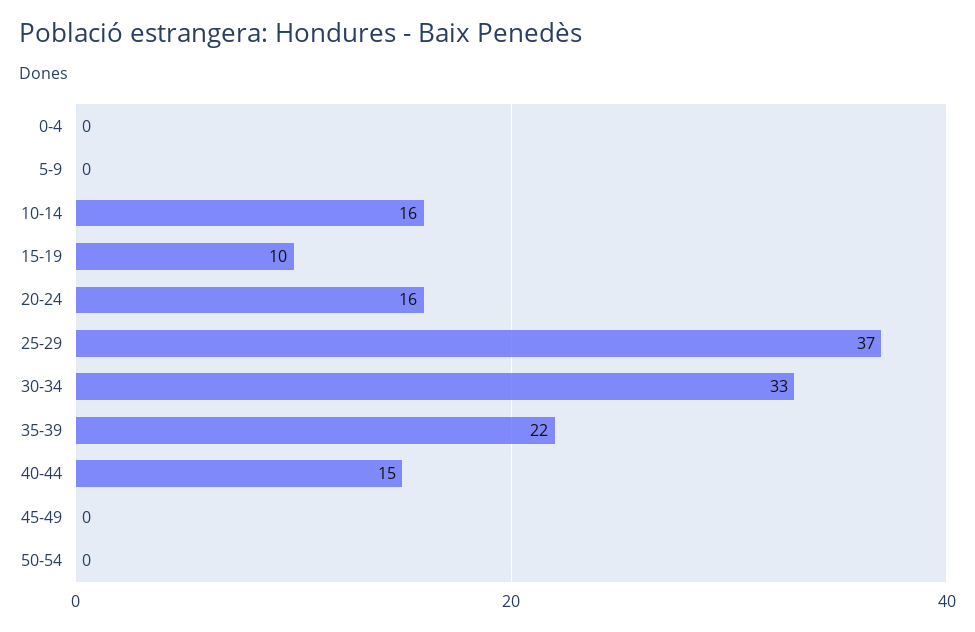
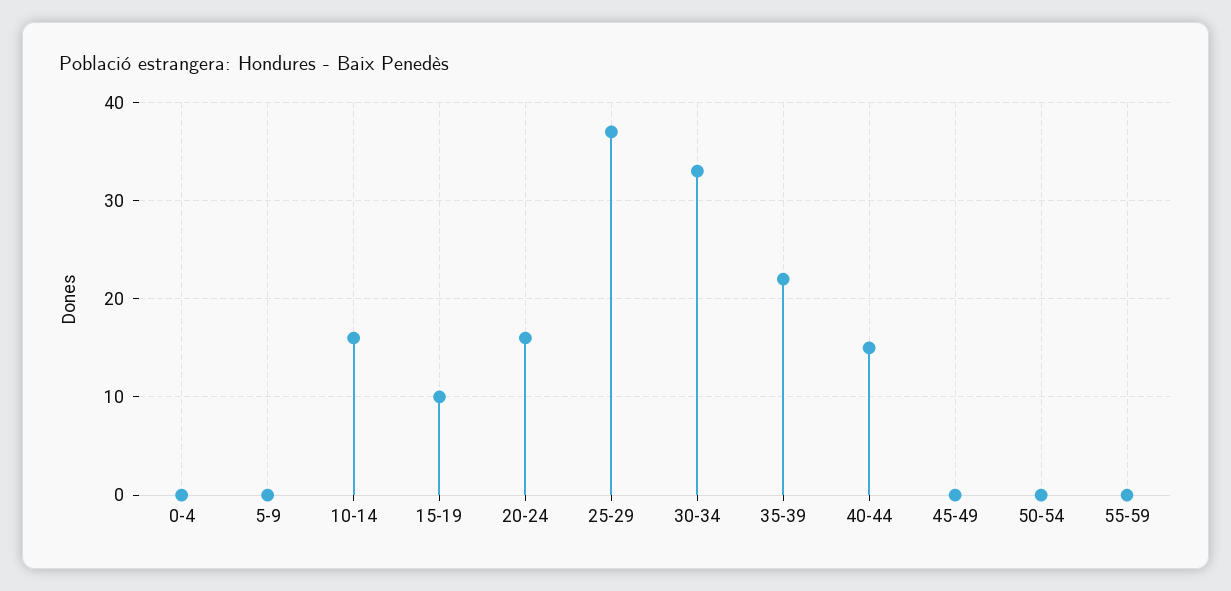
55-59: none -> 0

